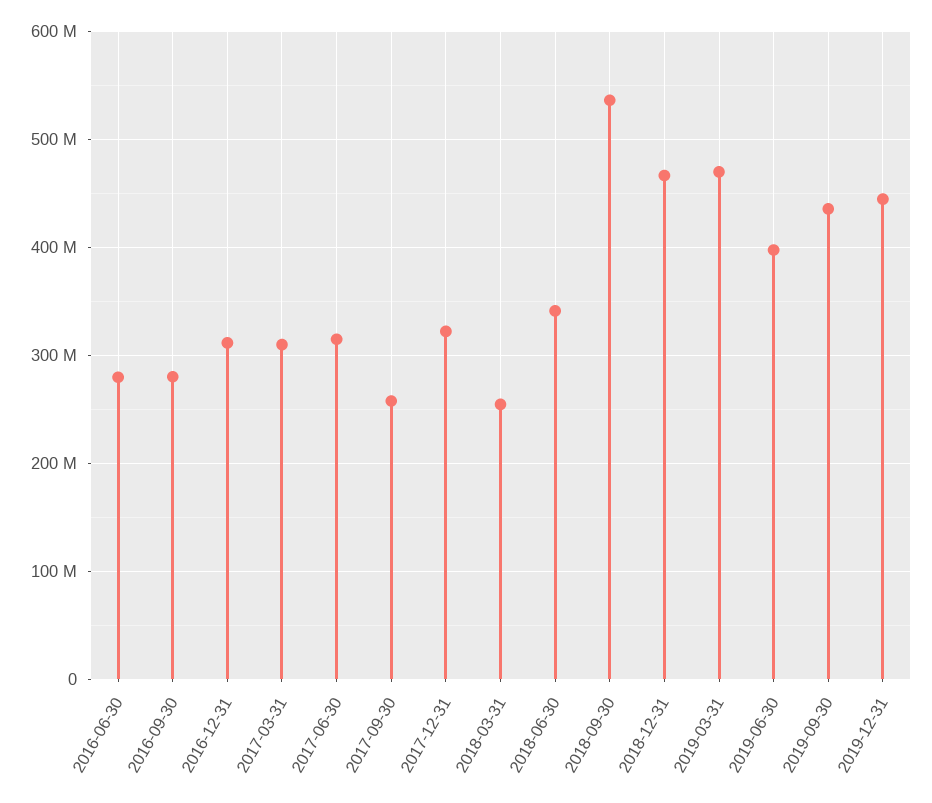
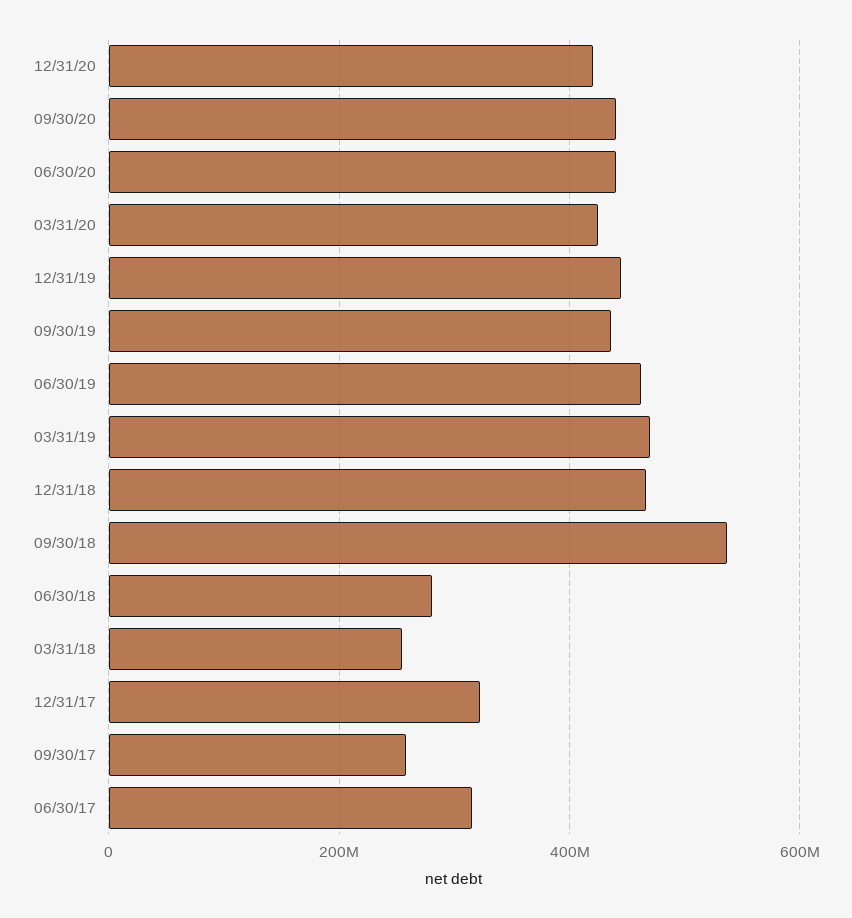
2016-06-30: 280000000 -> none
2016-09-30: 280000000 -> none
2016-12-31: 310000000 -> none
2017-03-31: 310000000 -> none
2018-06-30: 340000000 -> 280000000
2019-06-30: 400000000 -> 460000000
12/31/20: none -> 420000000
09/30/20: none -> 440000000
06/30/20: none -> 440000000
03/31/20: none -> 420000000

